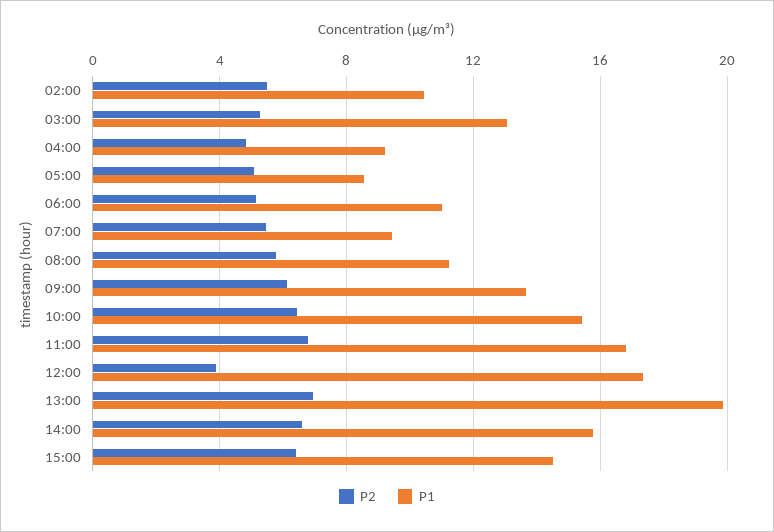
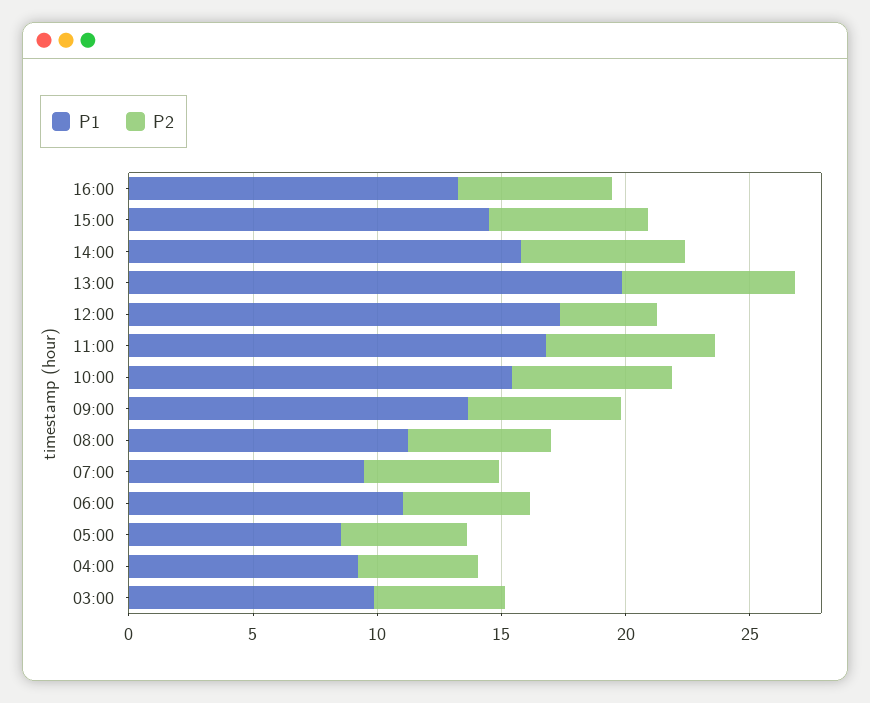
P2, 02:00: 5.5 -> none
P1, 02:00: 10.5 -> none
P1, 03:00: 13 -> 10
P1, 16:00: none -> 13
P2, 16:00: none -> 6

